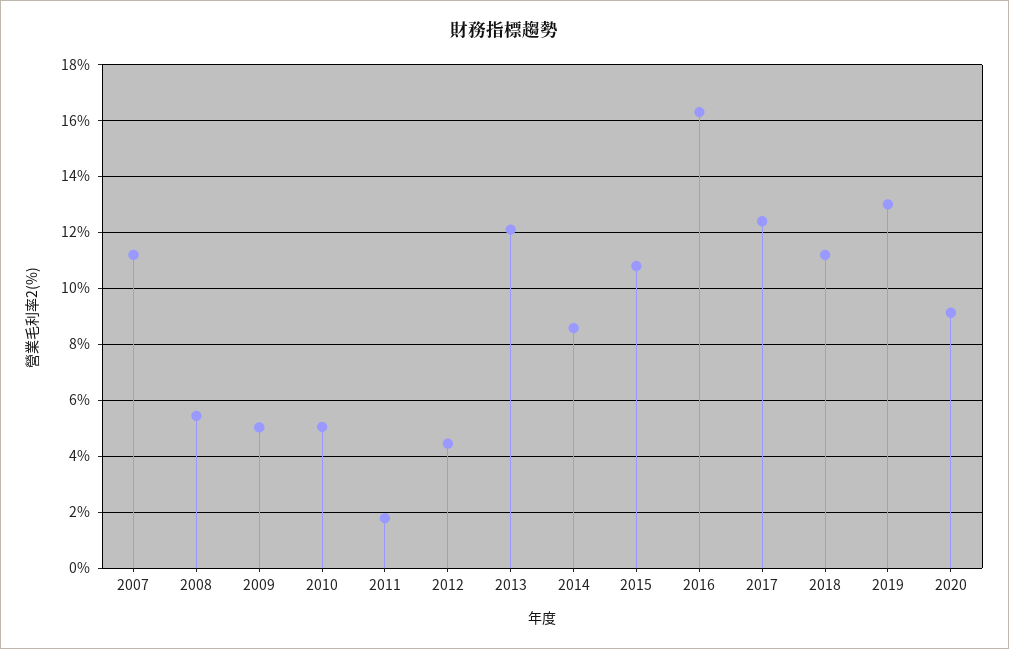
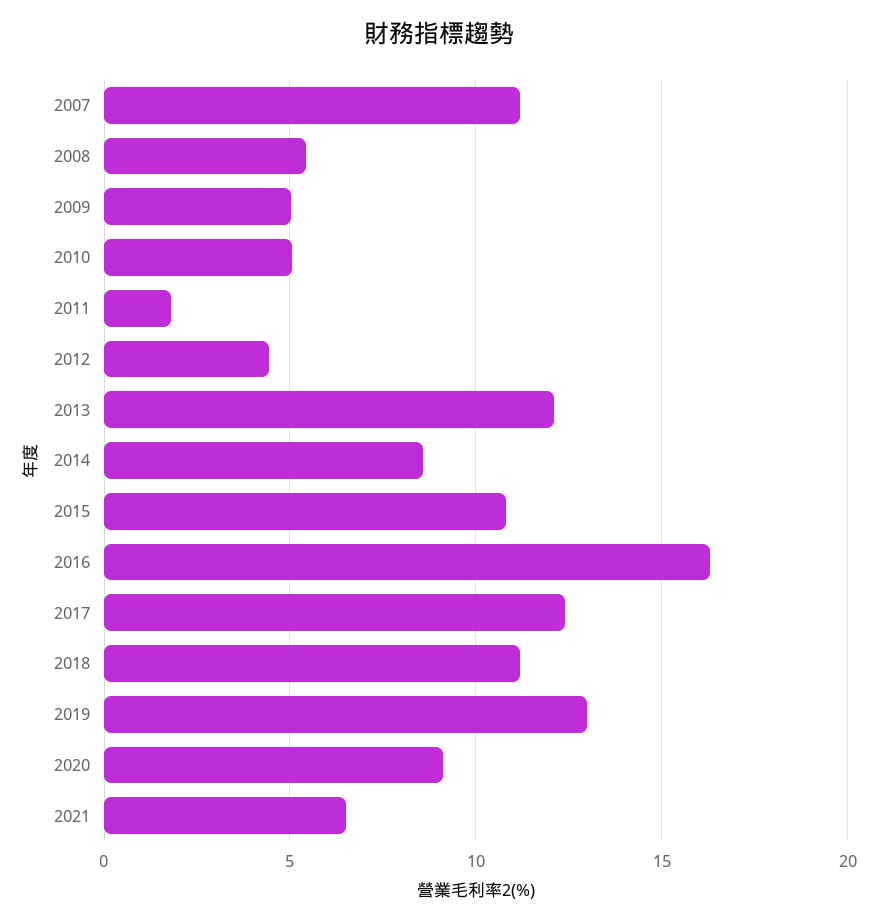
2021: none -> 6.5

